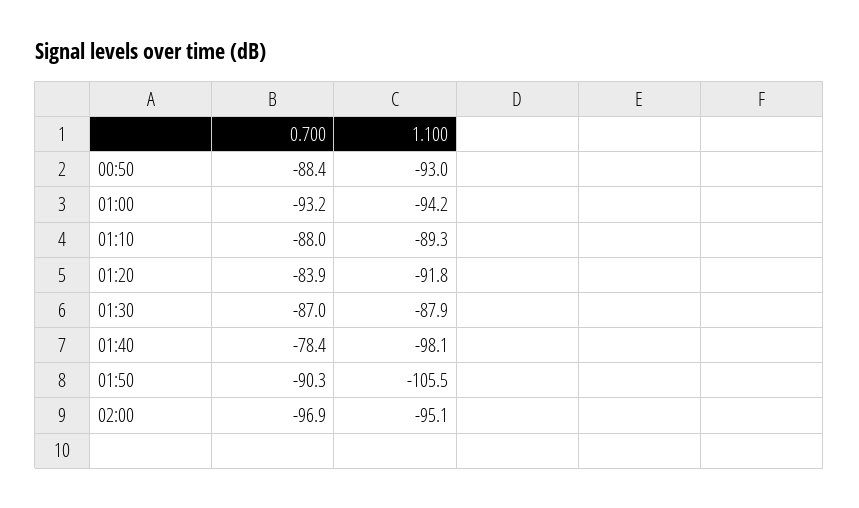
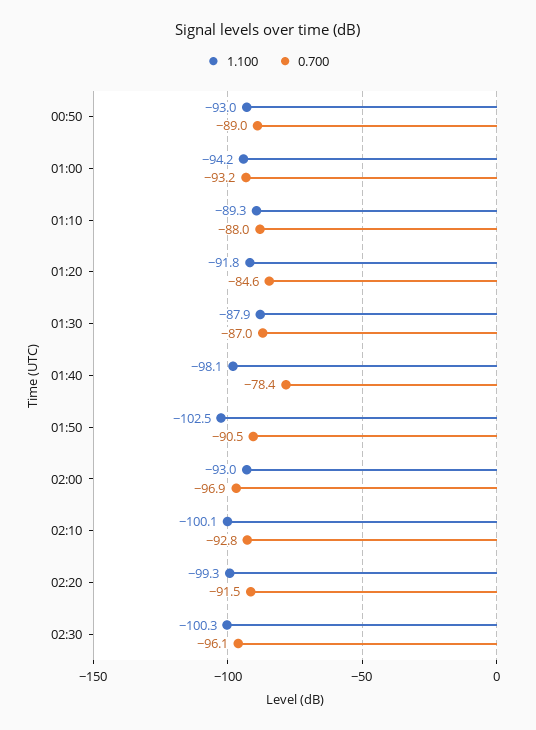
0.700, 00:50: -88.4 -> -89
0.700, 01:20: -83.9 -> -84.6
0.700, 01:50: -90.3 -> -90.5
1.100, 01:50: -105.5 -> -102.5
1.100, 02:00: -95.1 -> -93
1.100, 02:10: none -> -100.1
0.700, 02:10: none -> -92.8
1.100, 02:20: none -> -99.3
0.700, 02:20: none -> -91.5
1.100, 02:30: none -> -100.3
0.700, 02:30: none -> -96.1

